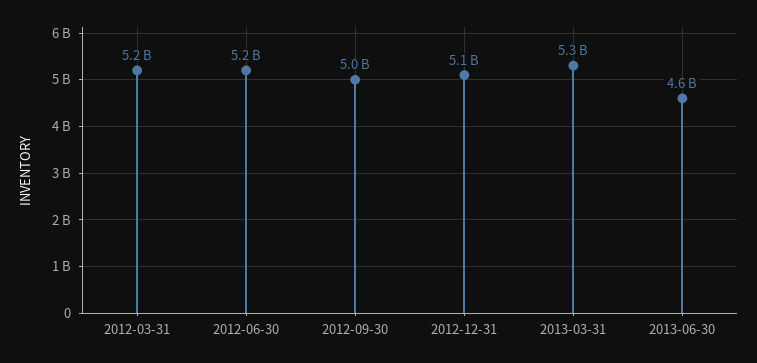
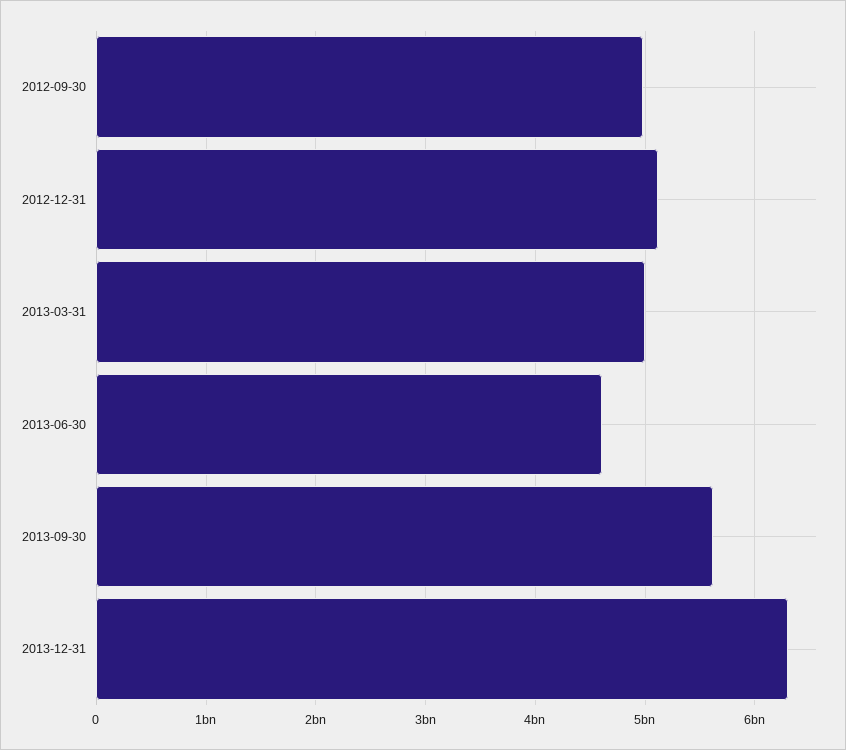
2012-03-31: 5200000000 -> none
2012-06-30: 5200000000 -> none
2013-03-31: 5300000000 -> 5000000000
2013-09-30: none -> 5600000000
2013-12-31: none -> 6300000000

